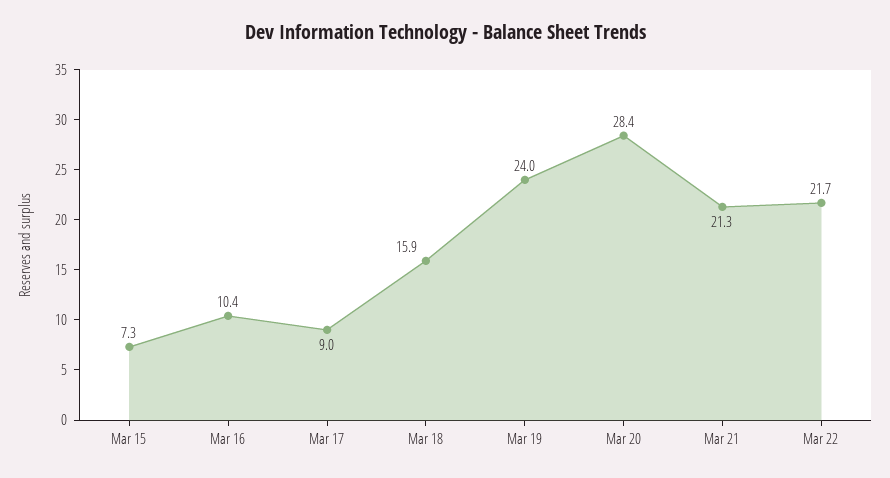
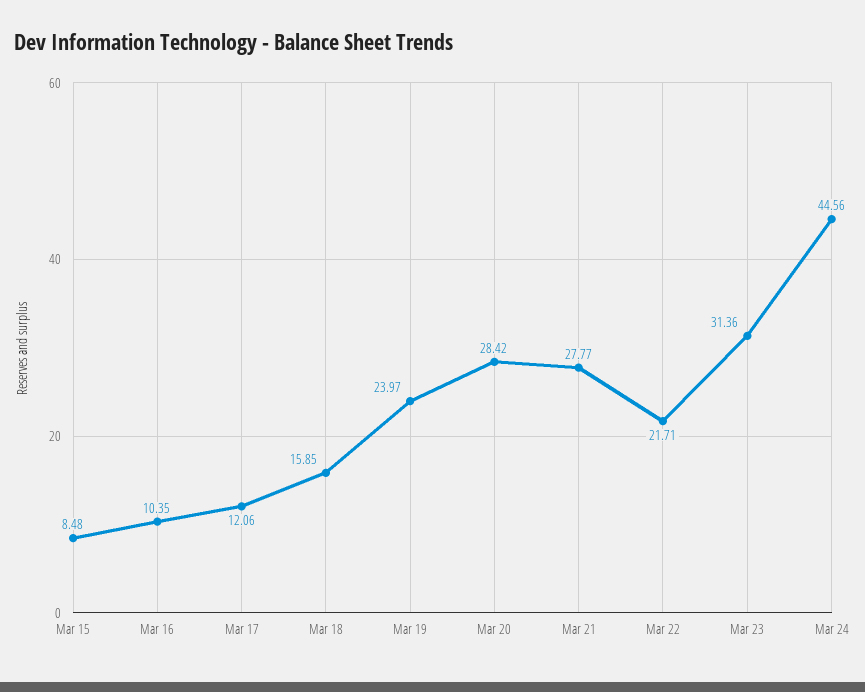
Mar 15: 7.3 -> 8.48
Mar 17: 9 -> 12.06
Mar 21: 21.3 -> 27.77
Mar 23: none -> 31.36
Mar 24: none -> 44.56

